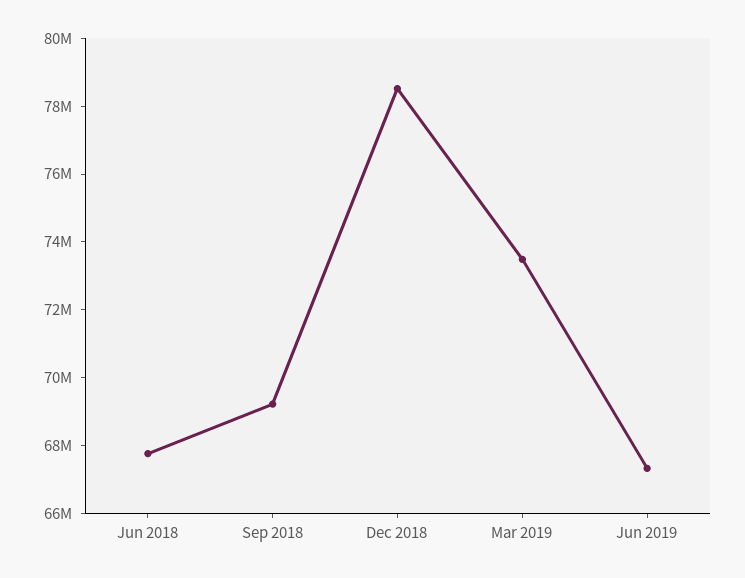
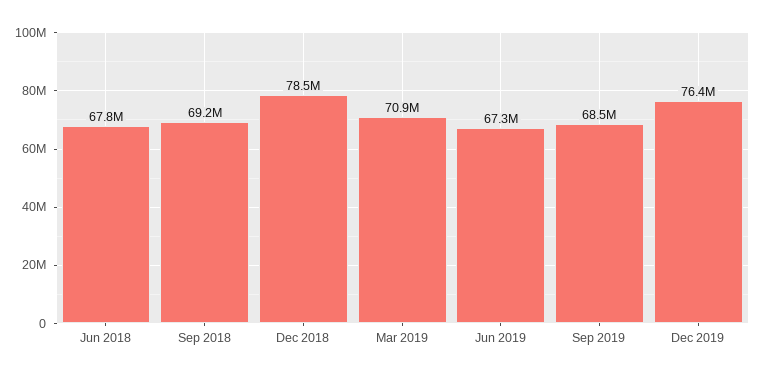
Mar 2019: 73500000 -> 70900000
Sep 2019: none -> 68500000
Dec 2019: none -> 76400000

